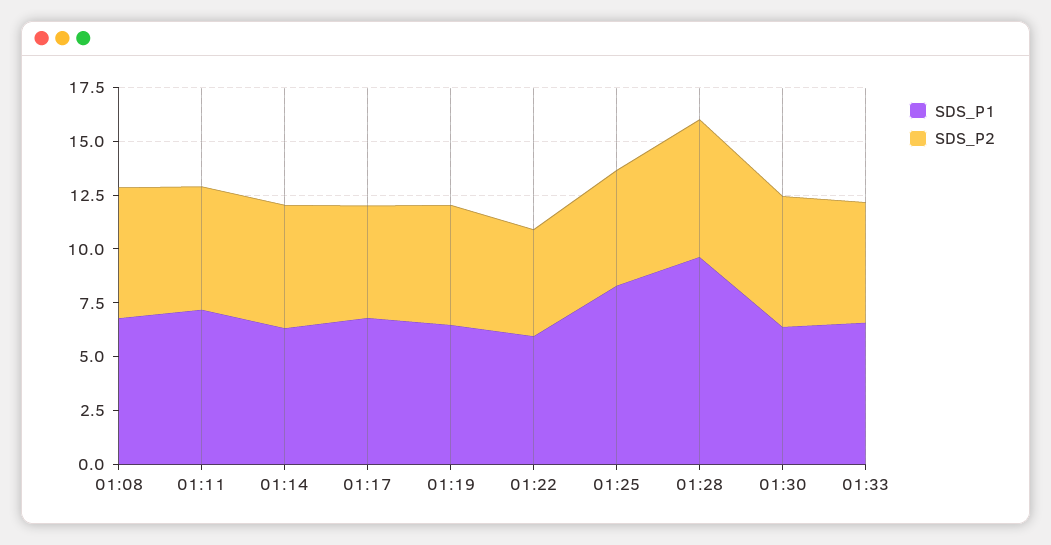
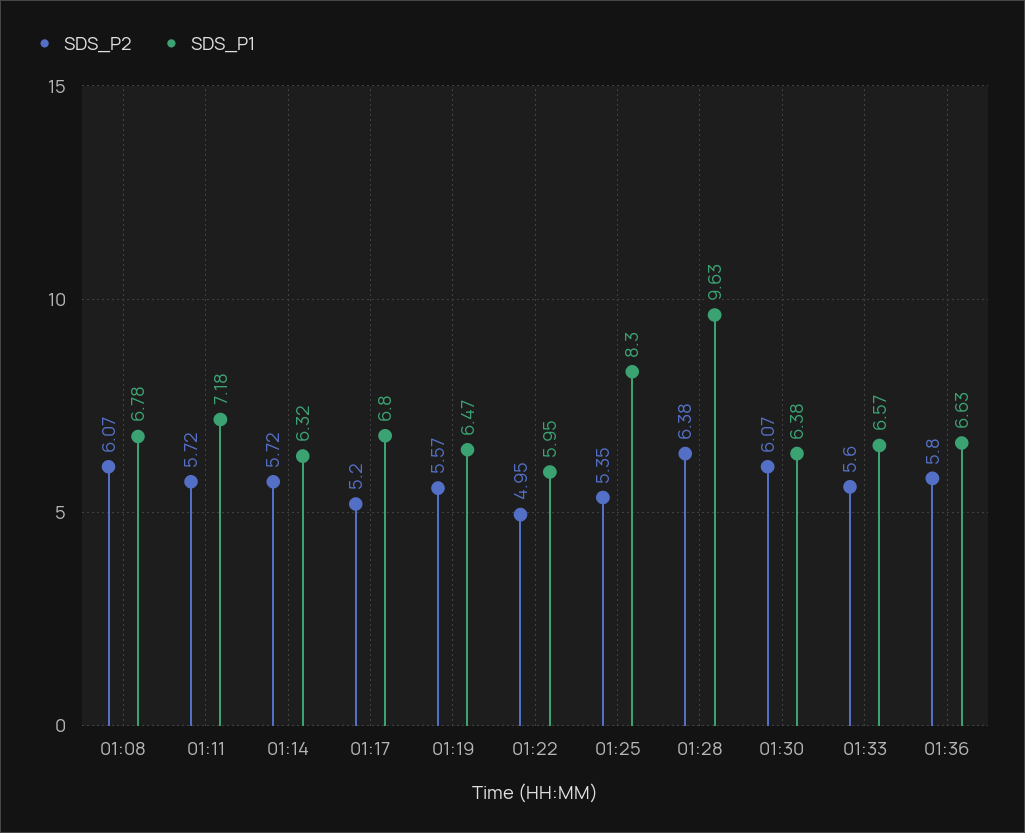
SDS_P2, 01:36: none -> 5.8
SDS_P1, 01:36: none -> 6.63

